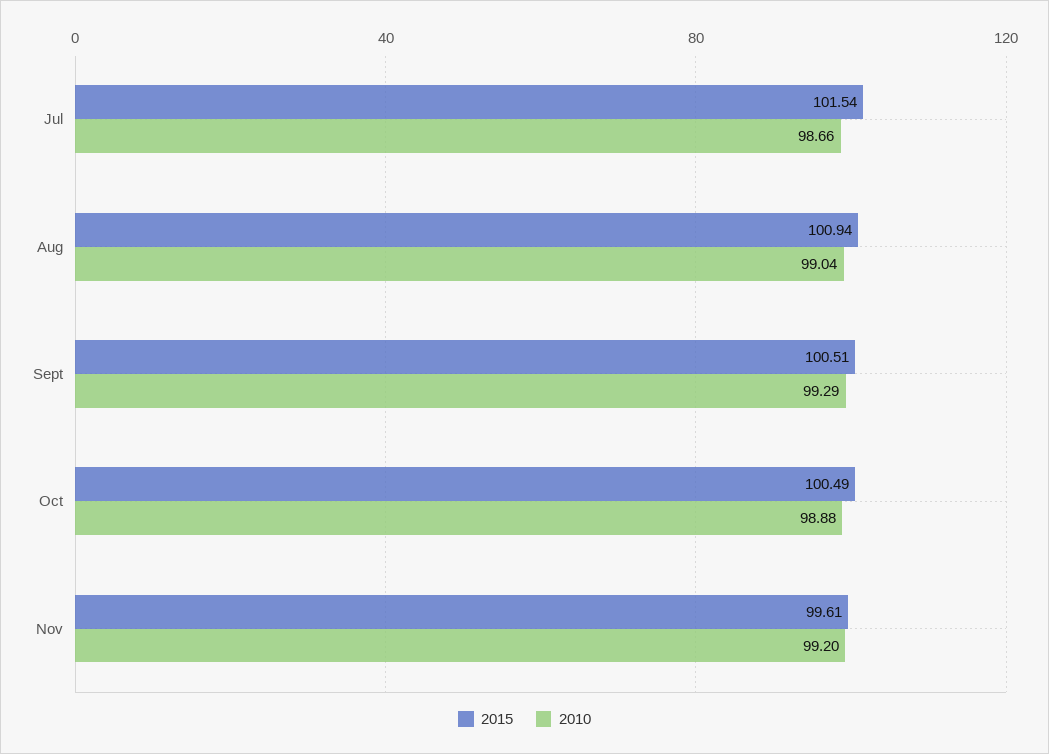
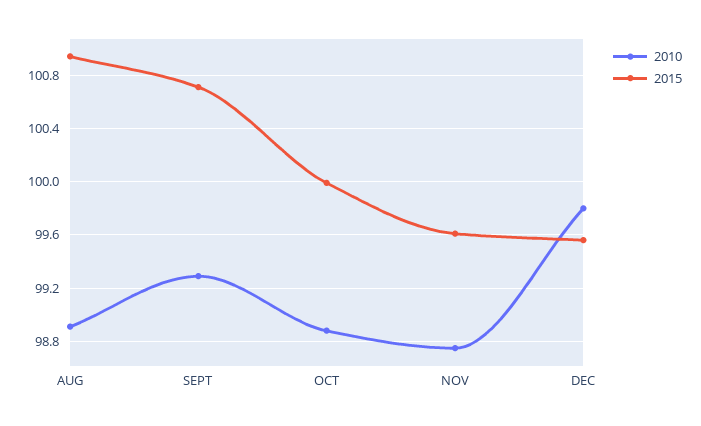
2015, Jul: 101.54 -> none
2010, Jul: 98.66 -> none
2010, Aug: 99.04 -> 98.9
2015, Sept: 100.51 -> 100.7
2015, Oct: 100.49 -> 100
2010, Nov: 99.2 -> 98.75
2010, DEC: none -> 99.8
2015, DEC: none -> 99.55

